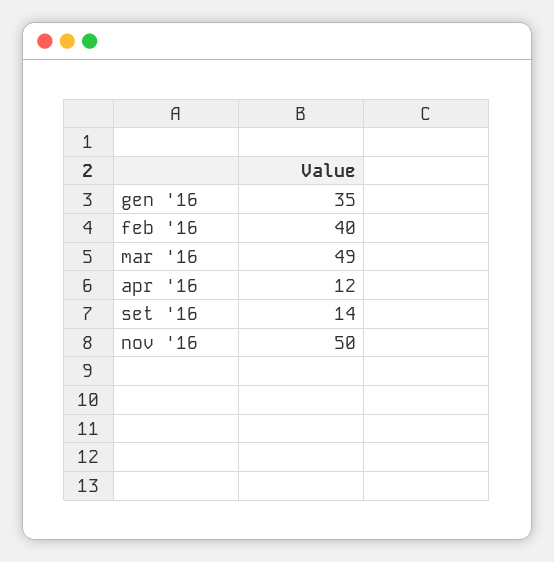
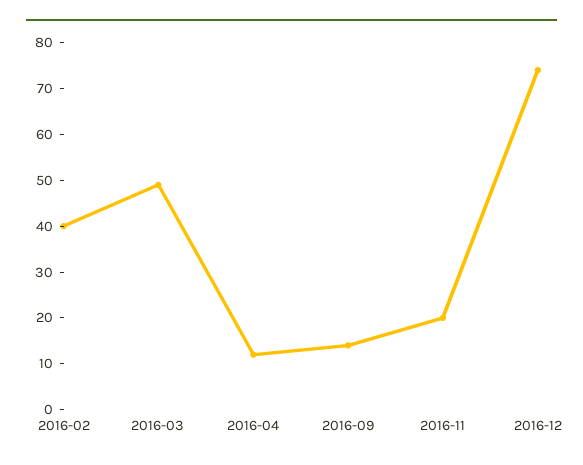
gen '16: 35 -> none
nov '16: 50 -> 20
2016-12: none -> 75

